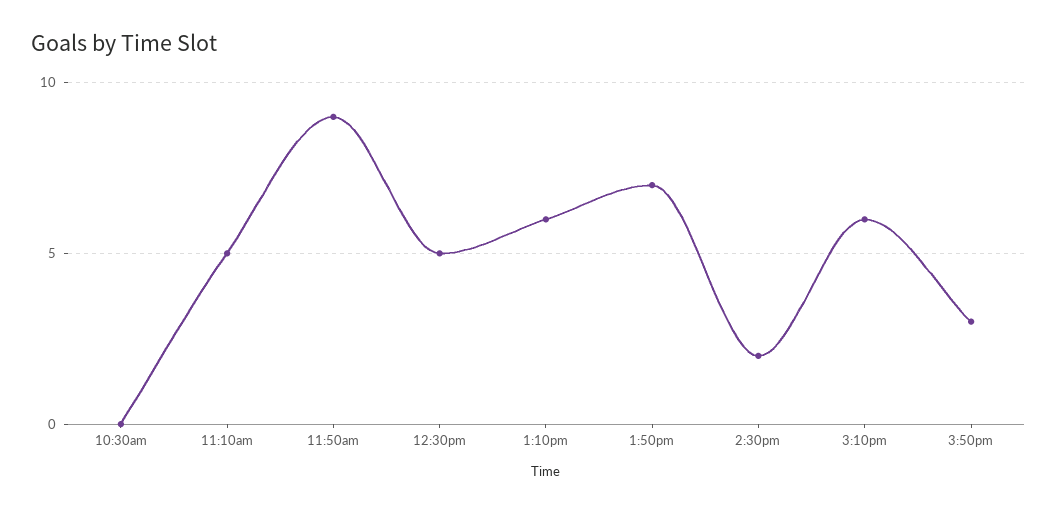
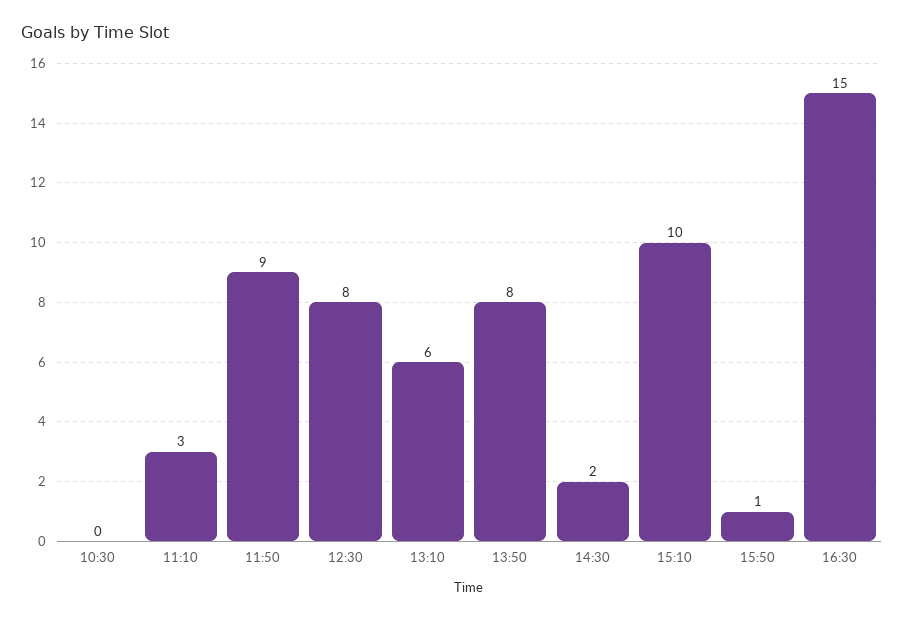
11:10am: 5 -> 3
12:30pm: 5 -> 8
1:50pm: 7 -> 8
3:10pm: 6 -> 10
3:50pm: 3 -> 1
16:30: none -> 15

